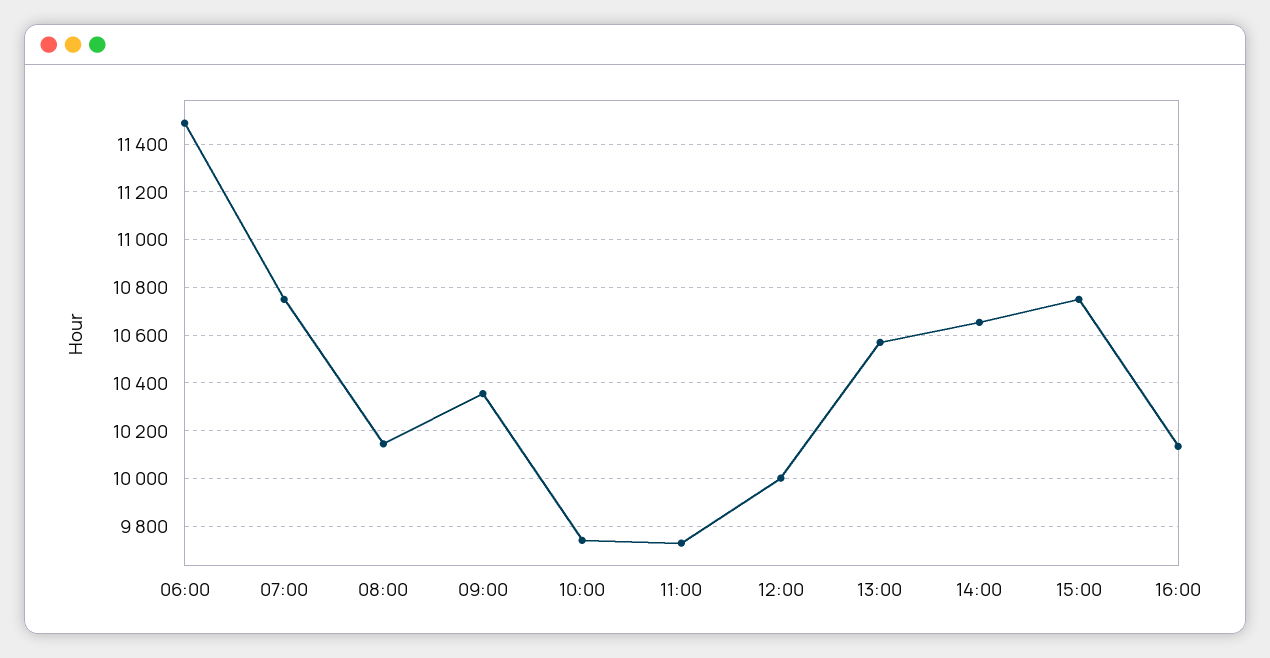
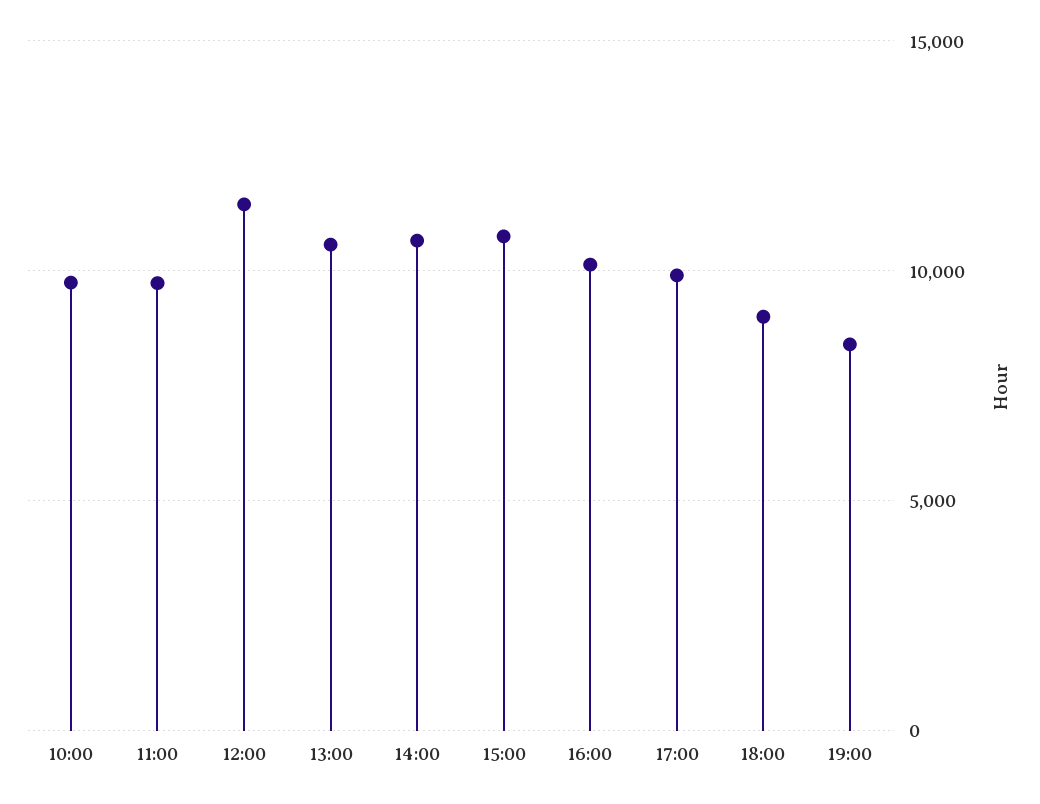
06:00: 11500 -> none
07:00: 10750 -> none
08:00: 10150 -> none
09:00: 10350 -> none
12:00: 10000 -> 11500
17:00: none -> 10000
18:00: none -> 9000
19:00: none -> 8500

